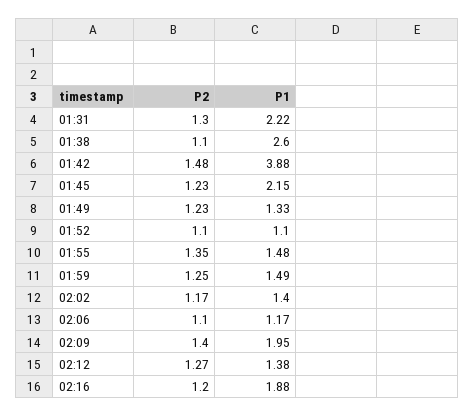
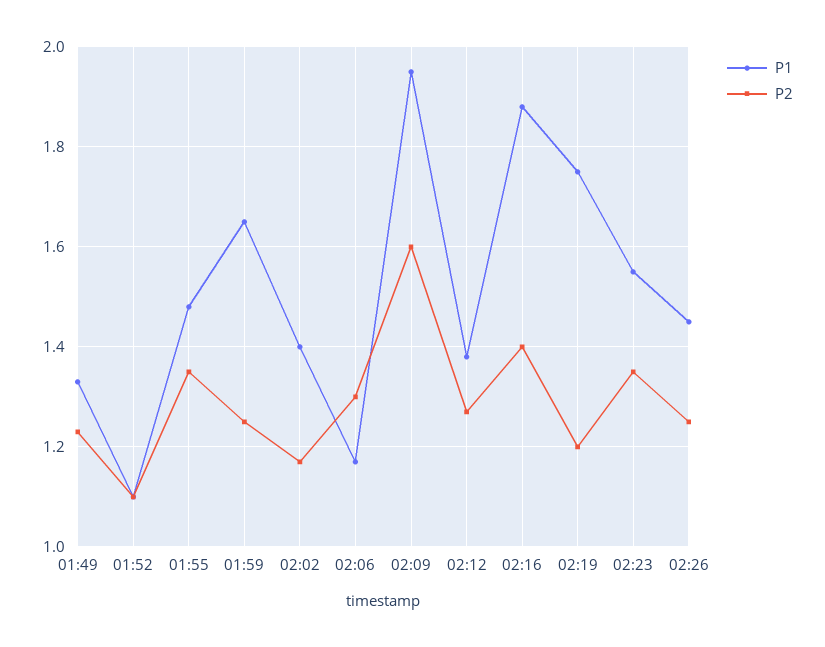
P2, 01:31: 1.3 -> none
P1, 01:31: 2.22 -> none
P2, 01:38: 1.1 -> none
P1, 01:38: 2.6 -> none
P2, 01:42: 1.48 -> none
P1, 01:42: 3.88 -> none
P2, 01:45: 1.23 -> none
P1, 01:45: 2.15 -> none
P1, 01:59: 1.49 -> 1.65
P2, 02:06: 1.1 -> 1.3
P2, 02:09: 1.4 -> 1.6
P2, 02:16: 1.2 -> 1.4
P1, 02:19: none -> 1.75
P2, 02:19: none -> 1.2
P1, 02:23: none -> 1.55
P2, 02:23: none -> 1.35
P1, 02:26: none -> 1.45
P2, 02:26: none -> 1.25

